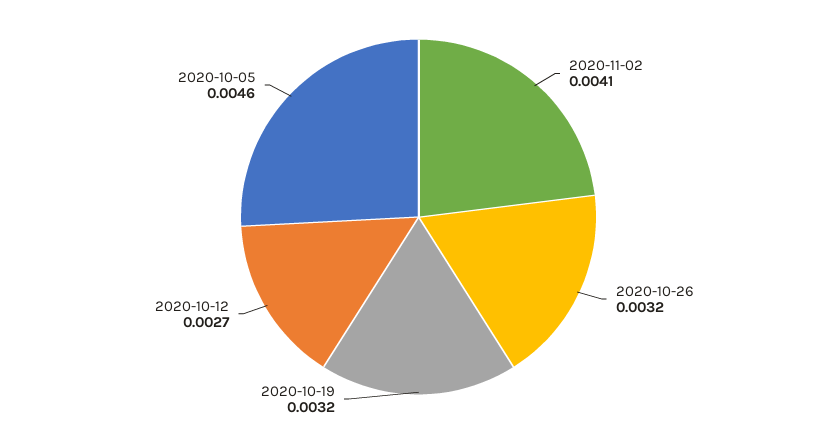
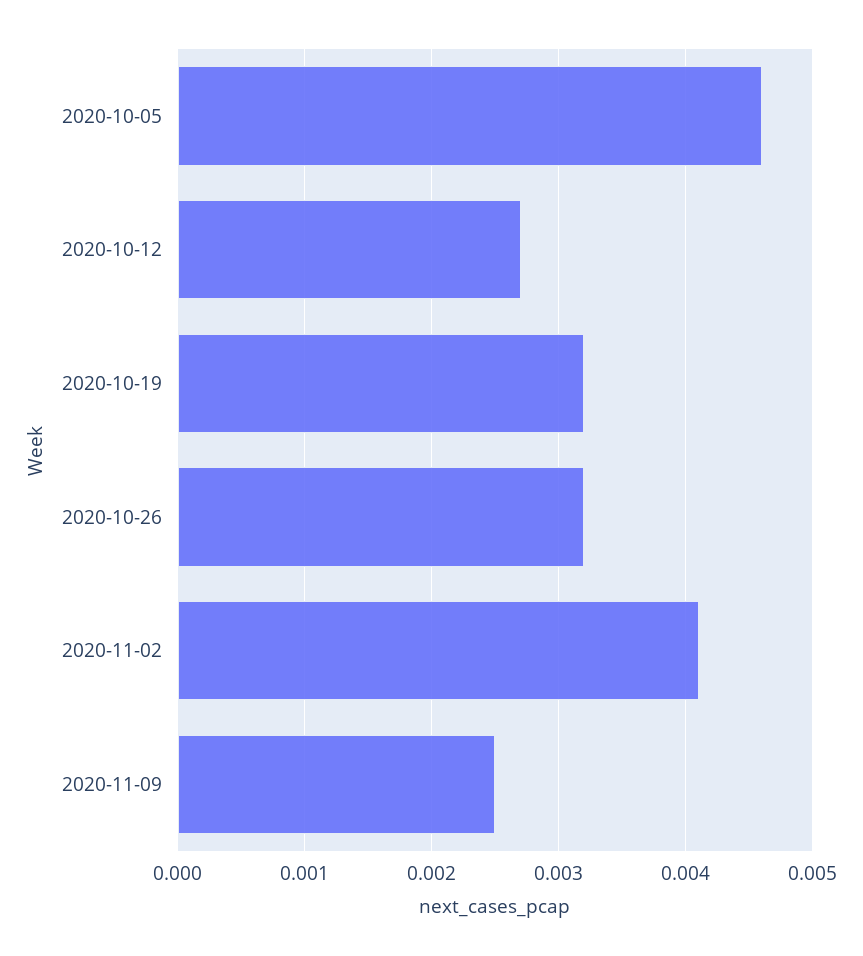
2020-11-09: none -> 0.0025

